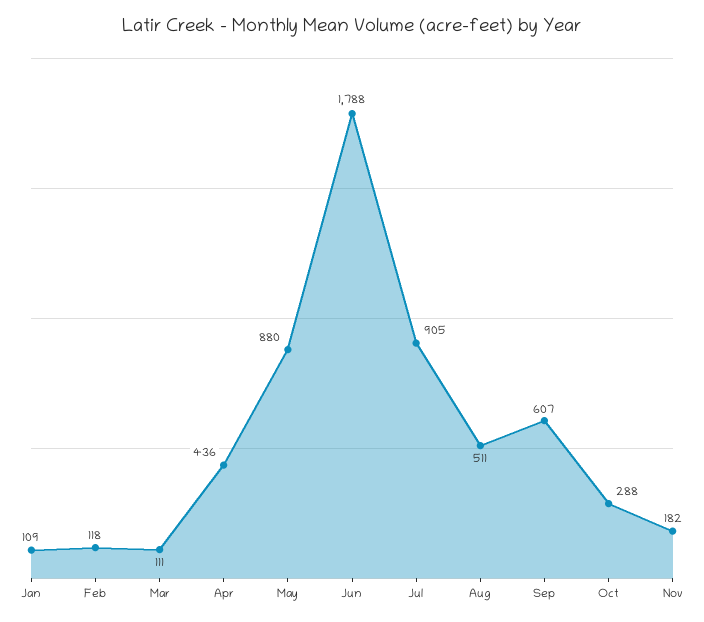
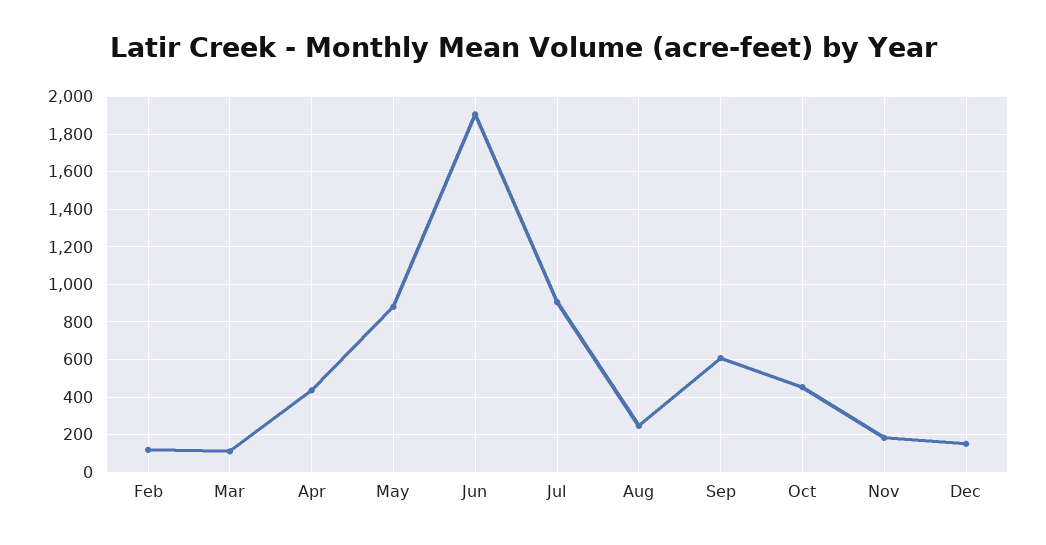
Jan: 109 -> none
Jun: 1788 -> 1900
Aug: 511 -> 250
Oct: 288 -> 450
Dec: none -> 150

